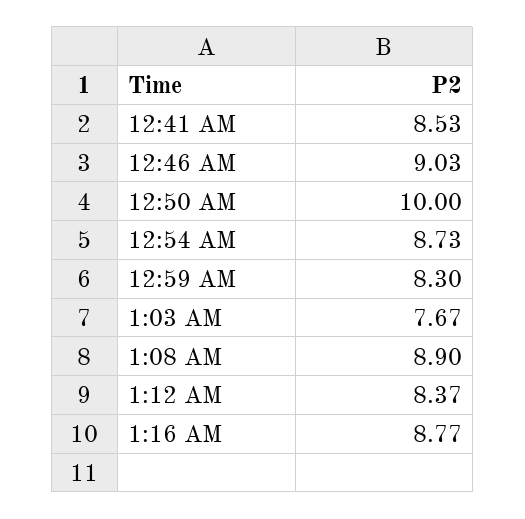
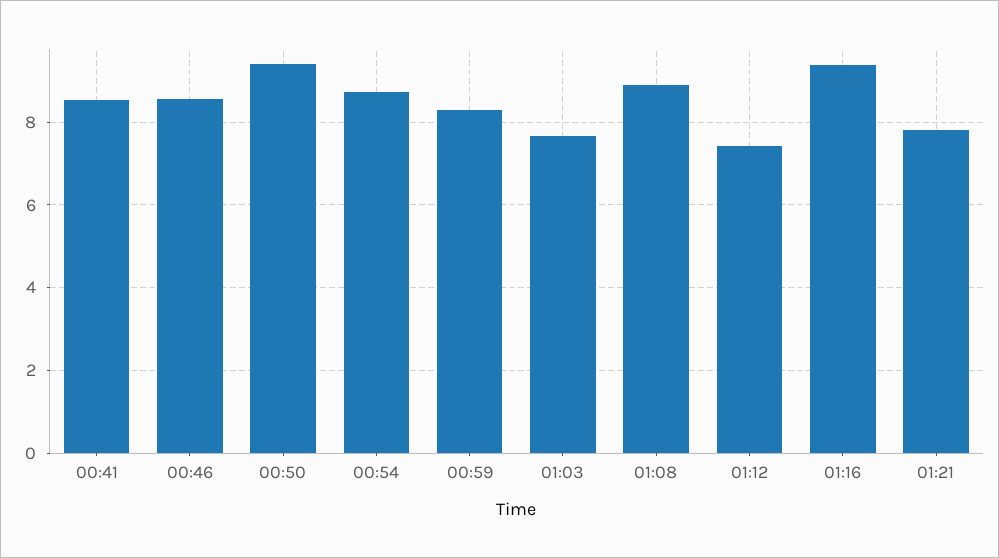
12:46 AM: 9.03 -> 8.6
12:50 AM: 10 -> 9.4
1:12 AM: 8.37 -> 7.4
1:16 AM: 8.77 -> 9.4
01:21: none -> 7.8

